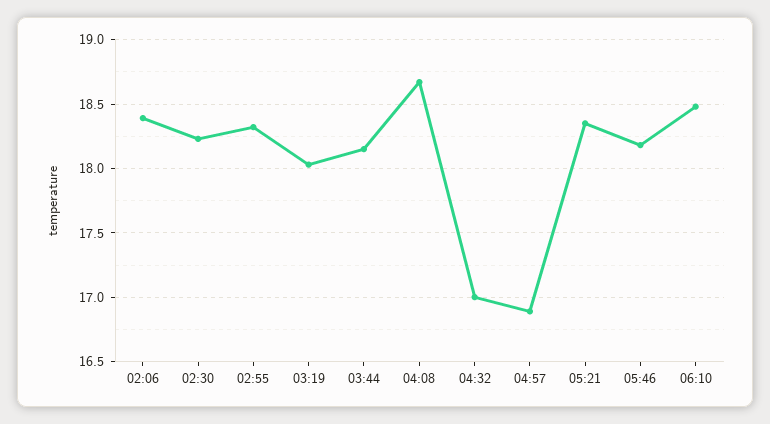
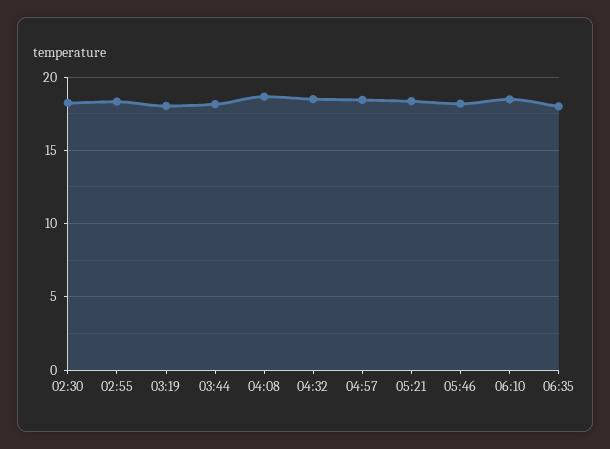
02:06: 18.4 -> none
04:32: 17 -> 18.5
04:57: 16.9 -> 18.5
06:35: none -> 18

